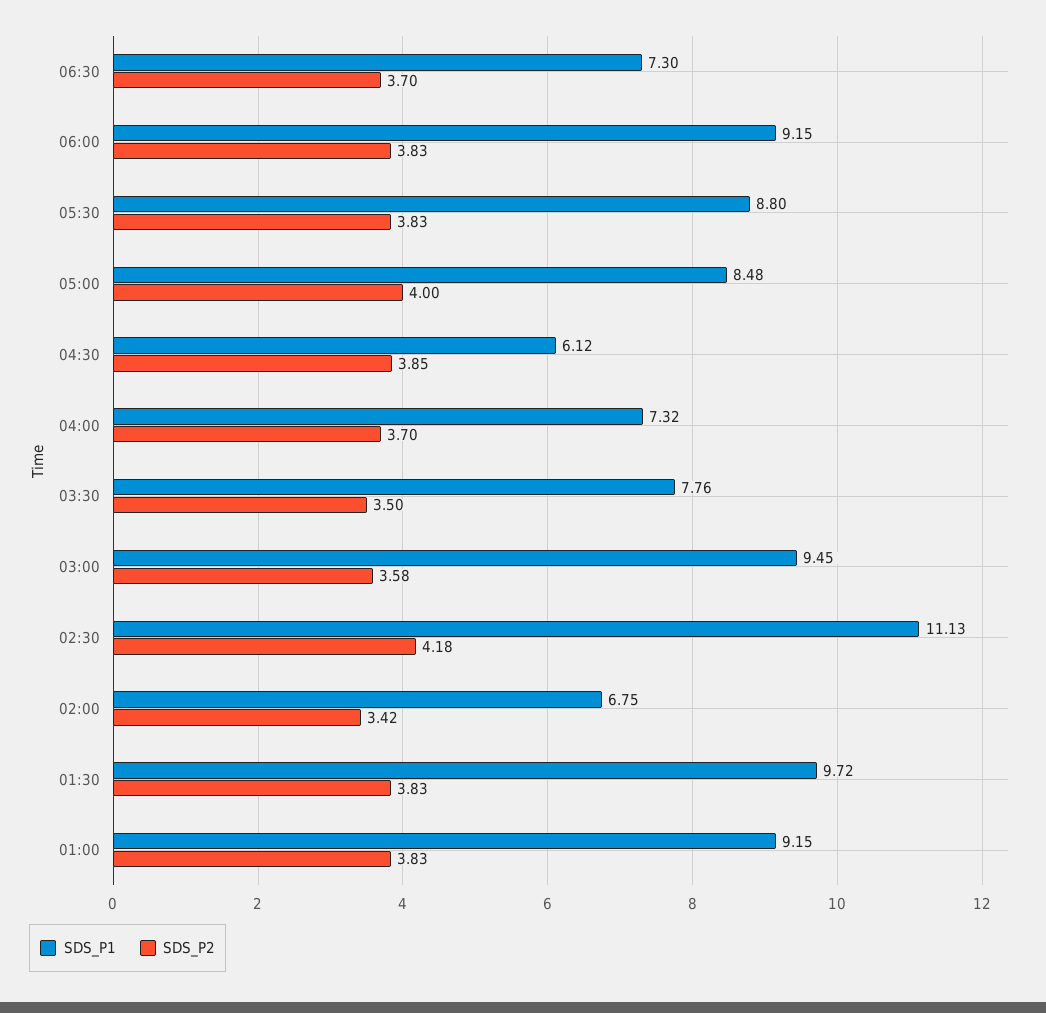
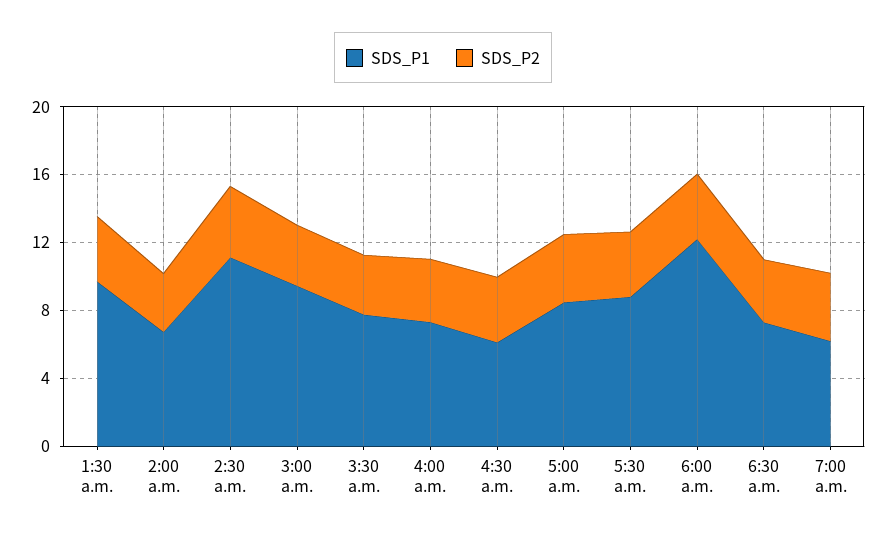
SDS_P1, 06:00: 9.15 -> 12
SDS_P1, 01:00: 9.15 -> none
SDS_P2, 01:00: 3.83 -> none
SDS_P1, 7:00 a.m.: none -> 6
SDS_P2, 7:00 a.m.: none -> 4

